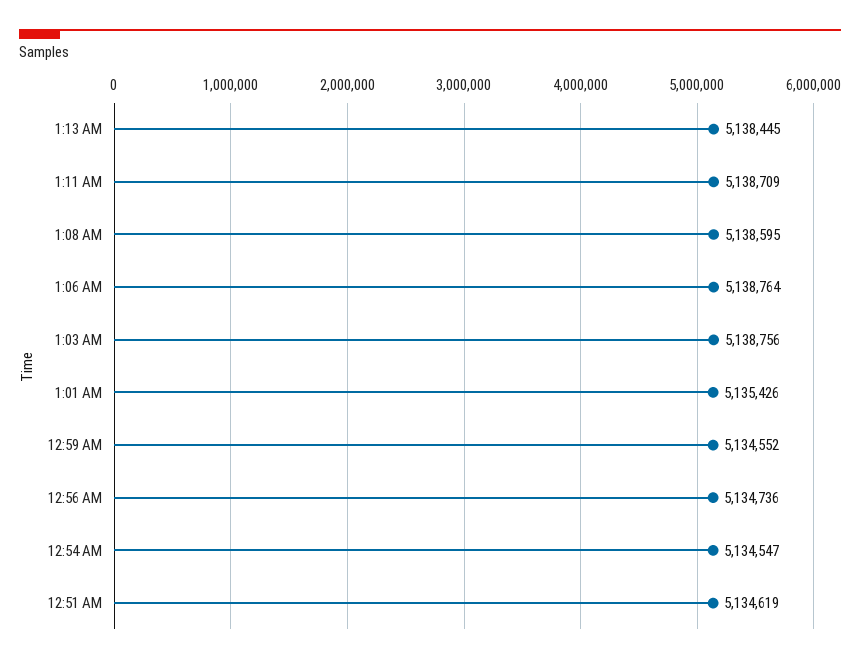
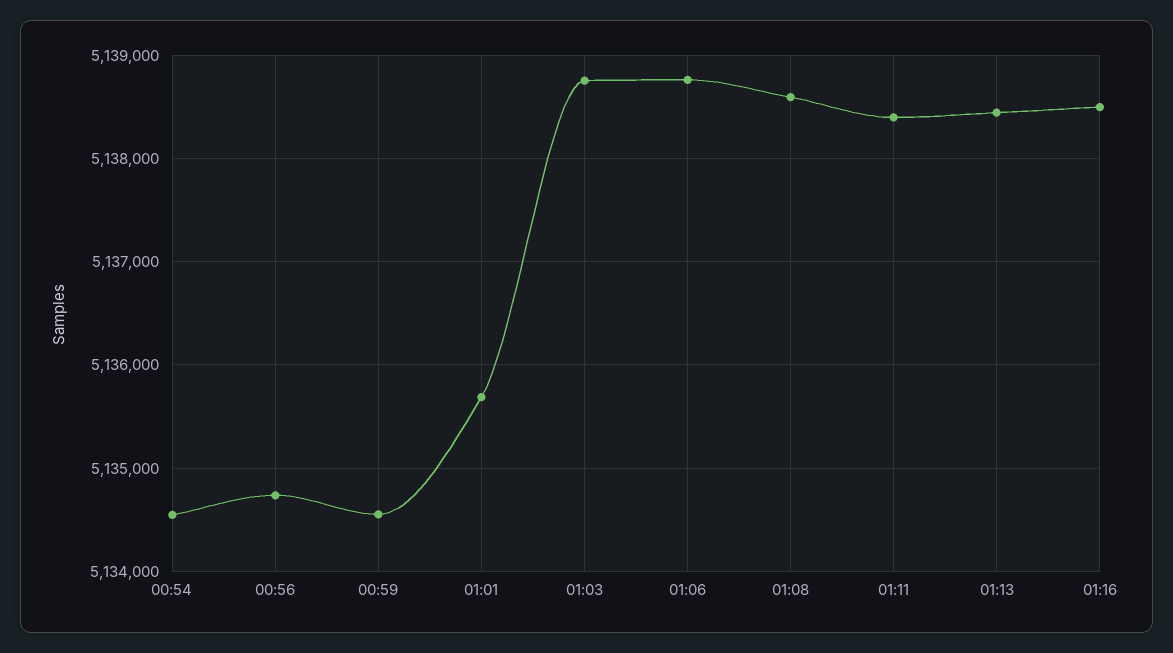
1:11 AM: 5138709 -> 5138400
1:01 AM: 5135426 -> 5135700
12:51 AM: 5134619 -> none
01:16: none -> 5138500

